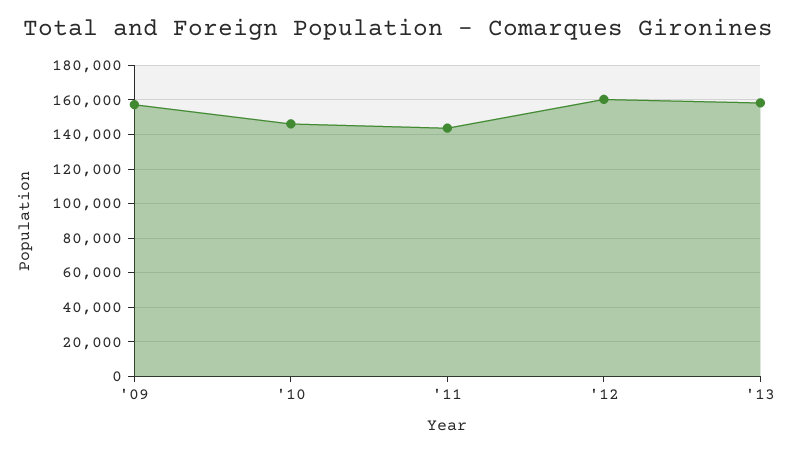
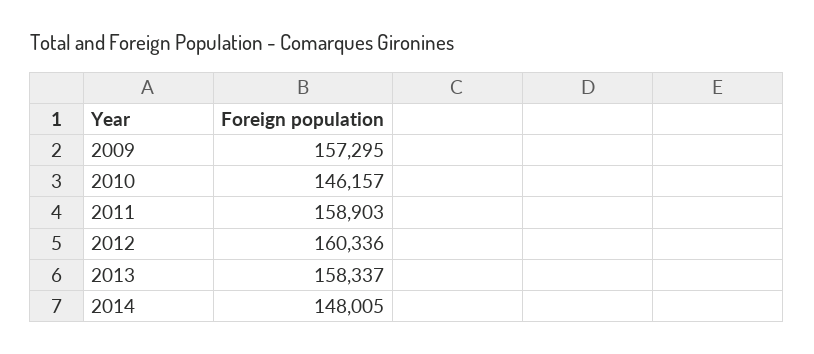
'11: 145000 -> 158903
2014: none -> 148005

